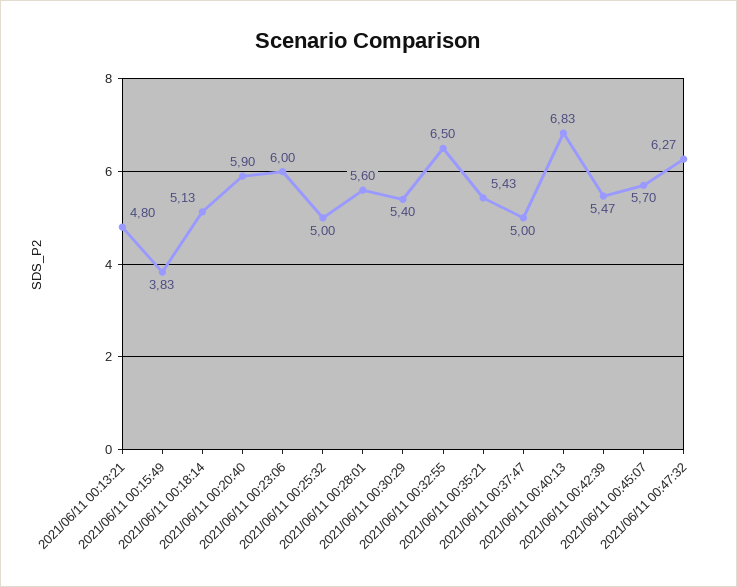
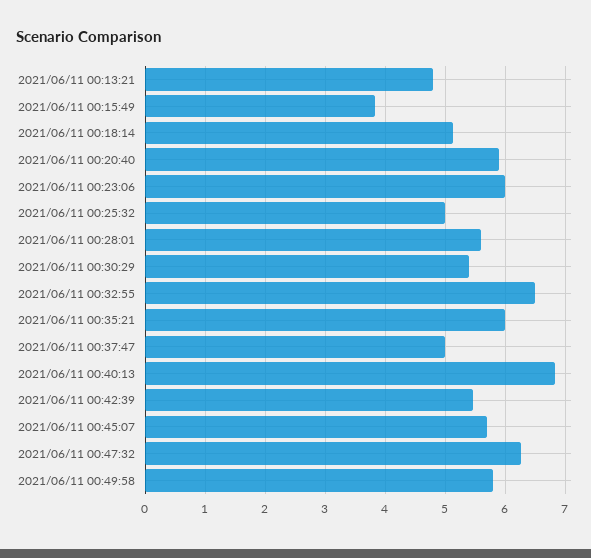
2021/06/11 00:35:21: 5.43 -> 6
2021/06/11 00:49:58: none -> 5.8

